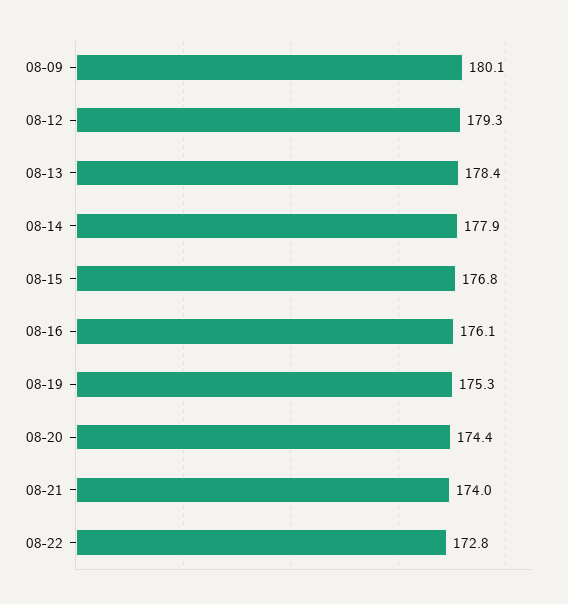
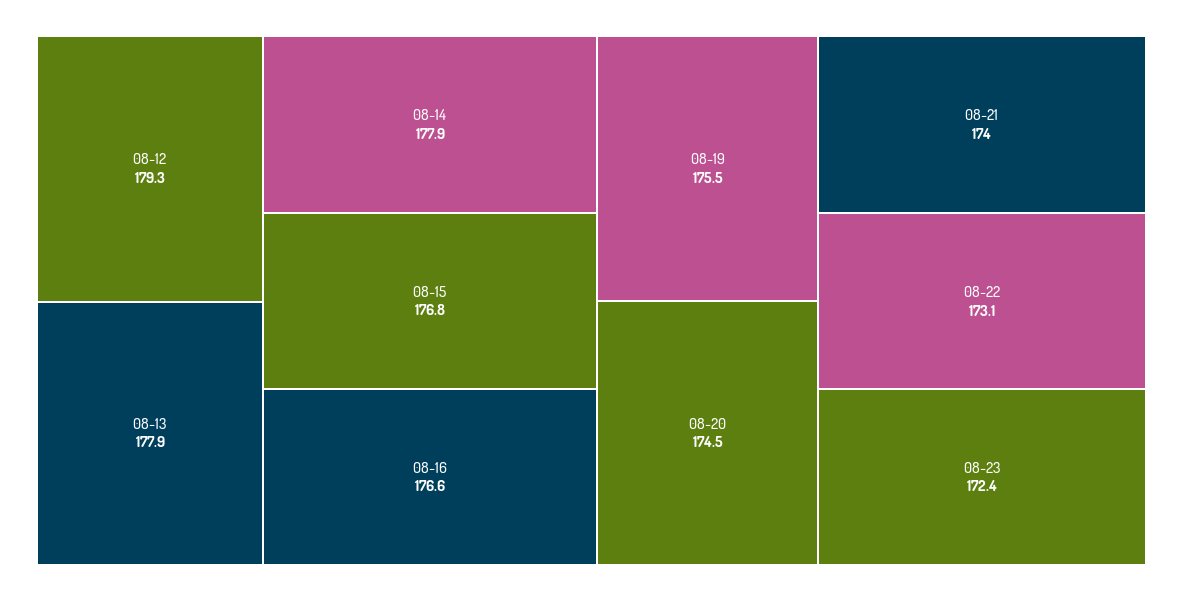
08-09: 180.1 -> none
08-13: 178.4 -> 177.9
08-16: 176.1 -> 176.6
08-19: 175.3 -> 175.5
08-20: 174.4 -> 174.5
08-22: 172.8 -> 173.1
08-23: none -> 172.4

